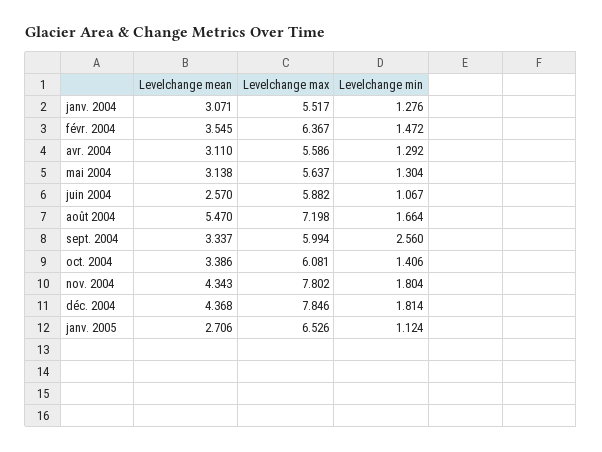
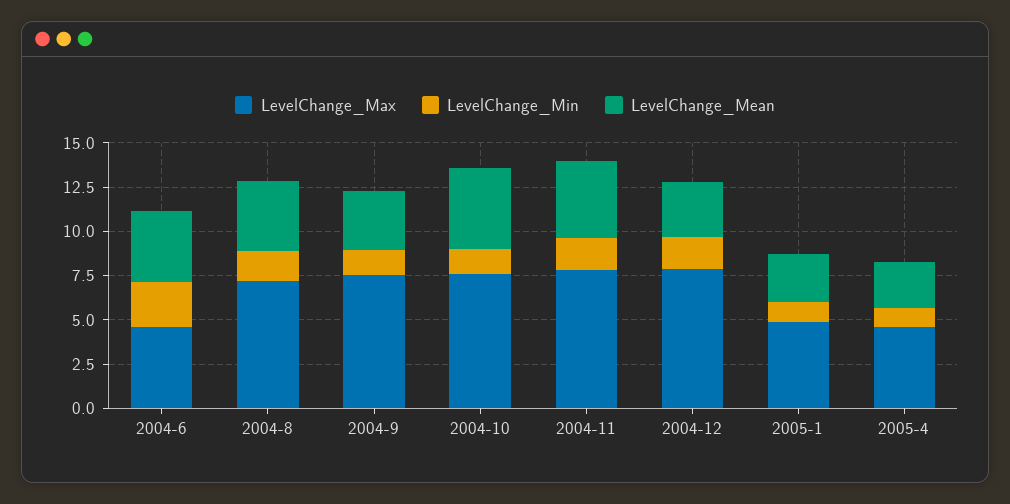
Levelchange mean, janv. 2004: 3.071 -> none
Levelchange max, janv. 2004: 5.517 -> none
Levelchange min, janv. 2004: 1.276 -> none
Levelchange mean, févr. 2004: 3.545 -> none
Levelchange max, févr. 2004: 6.367 -> none
Levelchange min, févr. 2004: 1.472 -> none
Levelchange mean, avr. 2004: 3.11 -> none
Levelchange max, avr. 2004: 5.586 -> none
Levelchange min, avr. 2004: 1.292 -> none
Levelchange mean, mai 2004: 3.138 -> none
Levelchange max, mai 2004: 5.637 -> none
Levelchange min, mai 2004: 1.304 -> none
Levelchange mean, juin 2004: 2.57 -> 4
Levelchange max, juin 2004: 5.882 -> 4.5
Levelchange min, juin 2004: 1.067 -> 2.5
Levelchange mean, août 2004: 5.47 -> 4
Levelchange max, sept. 2004: 5.994 -> 7.5
Levelchange min, sept. 2004: 2.56 -> 1.5
Levelchange mean, oct. 2004: 3.386 -> 4.5
Levelchange max, oct. 2004: 6.081 -> 7.5
Levelchange mean, déc. 2004: 4.368 -> 3
Levelchange max, janv. 2005: 6.526 -> 5
Levelchange max, 2005-4: none -> 4.5
Levelchange min, 2005-4: none -> 1
Levelchange mean, 2005-4: none -> 2.5

